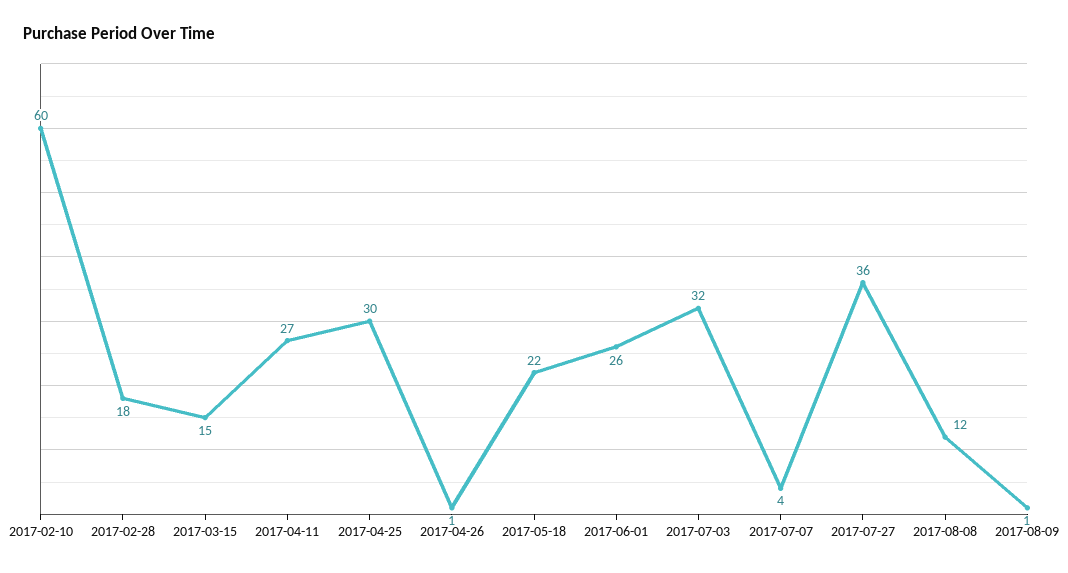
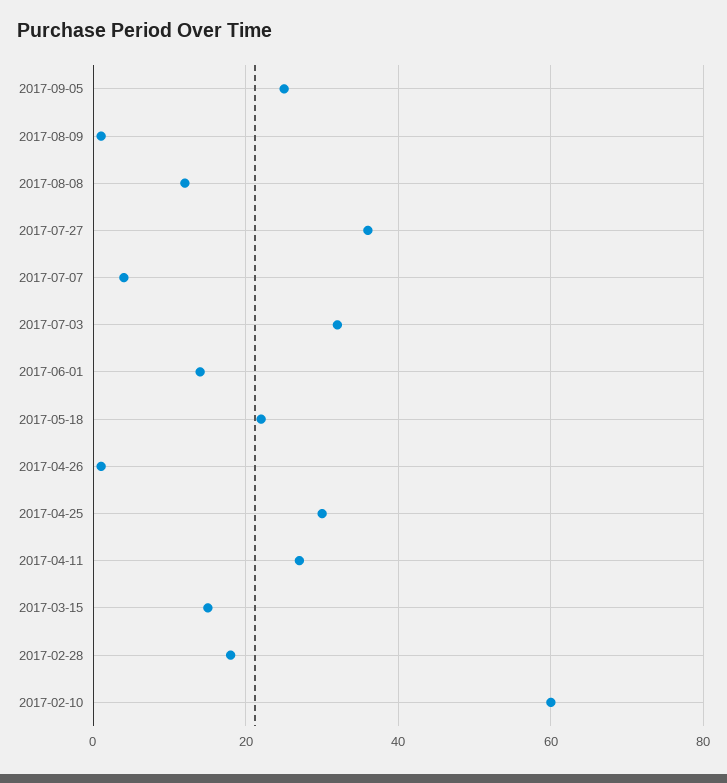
2017-06-01: 26 -> 15
2017-09-05: none -> 25

